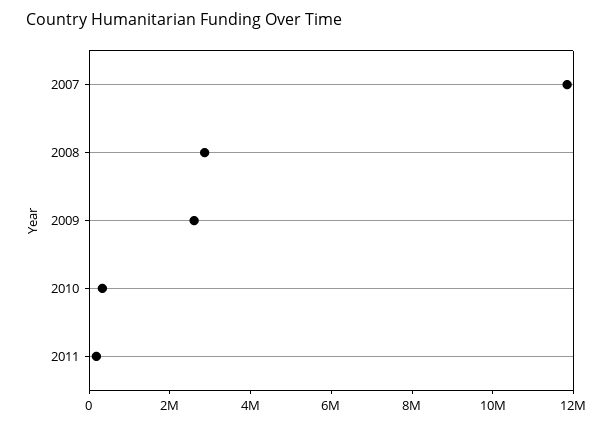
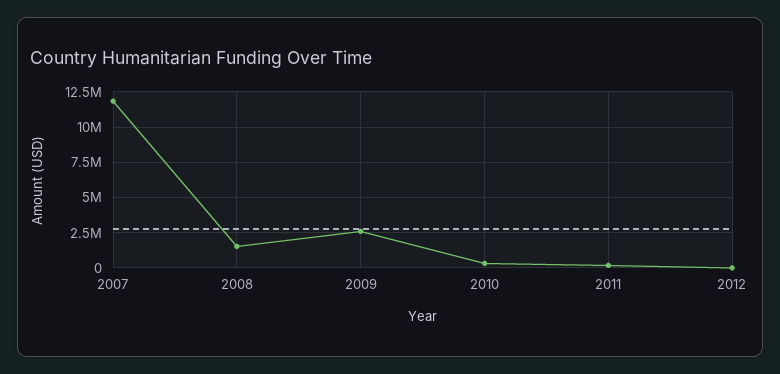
2008: 3000000 -> 1500000
2012: none -> 0

